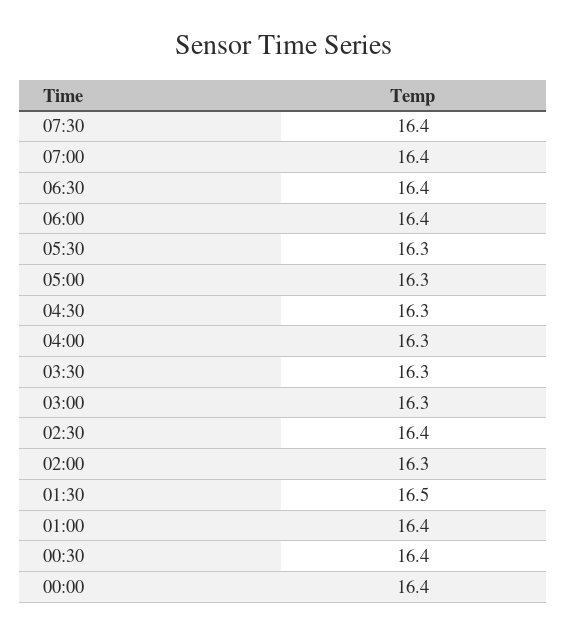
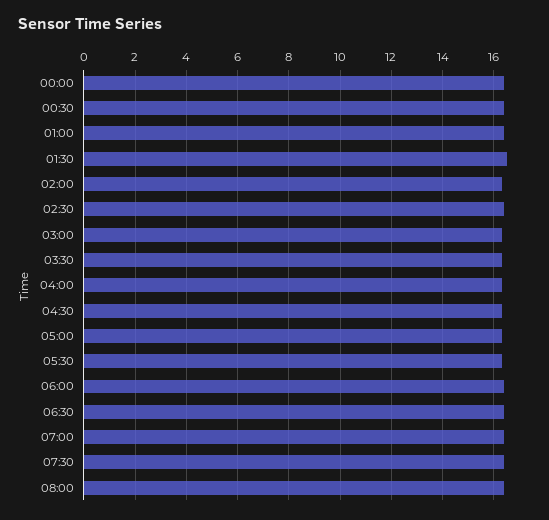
08:00: none -> 16.5

